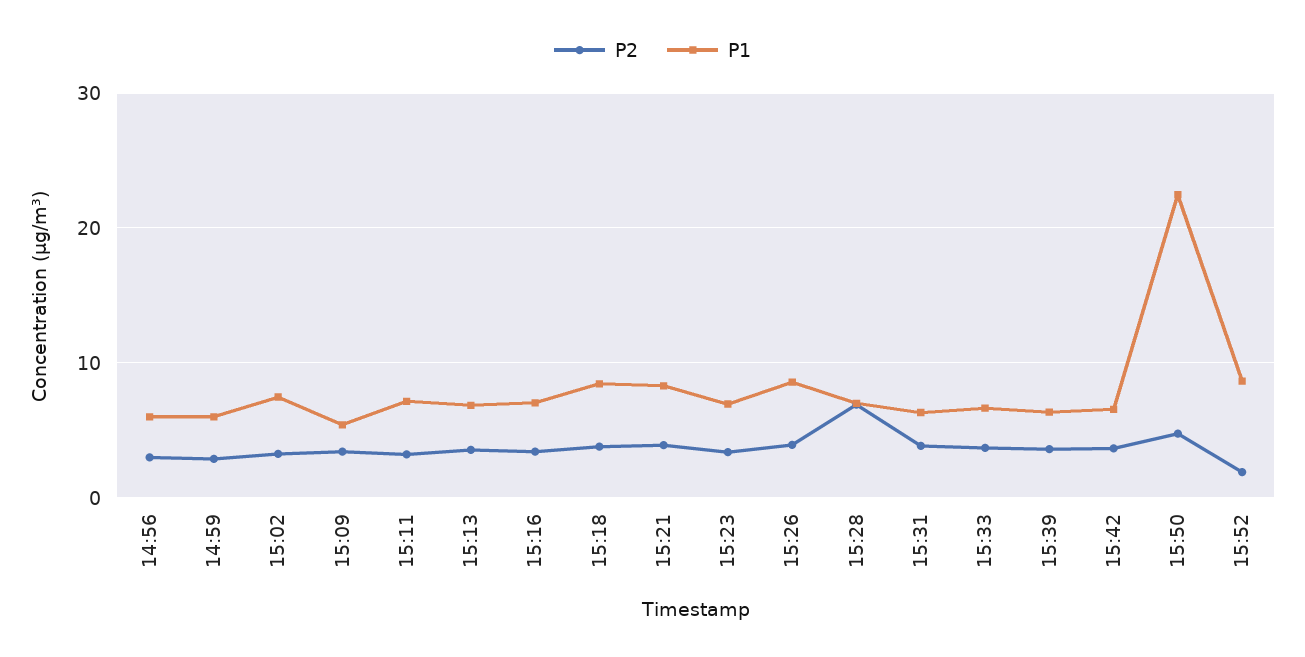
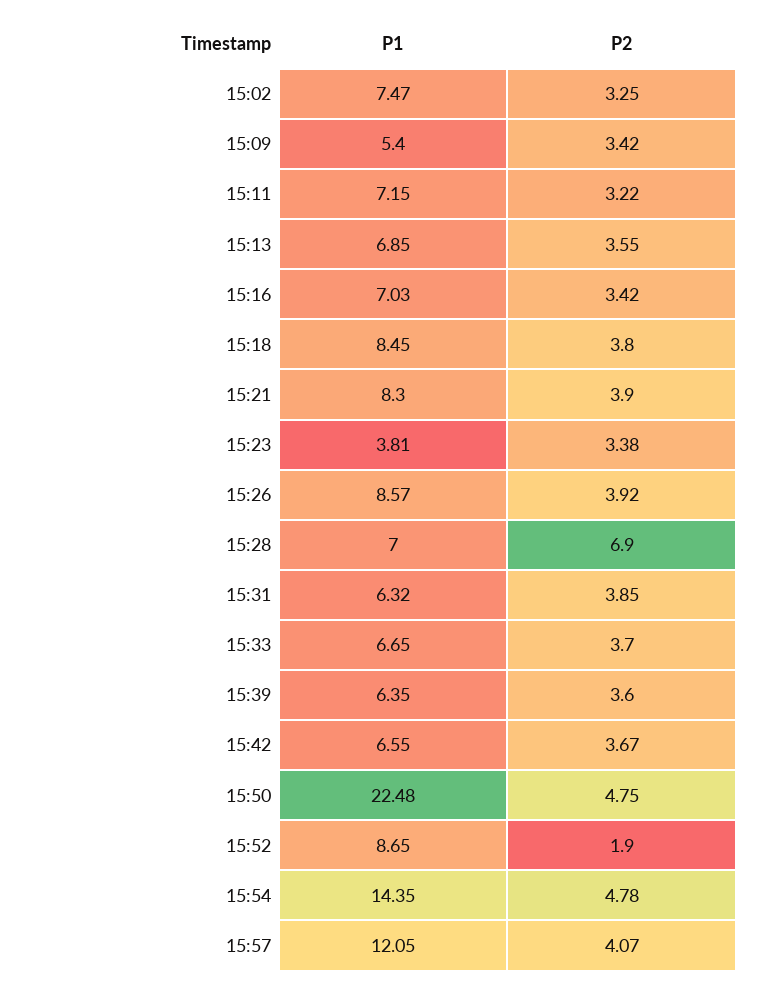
P2, 14:56: 3 -> none
P1, 14:56: 6 -> none
P2, 14:59: 3 -> none
P1, 14:59: 6 -> none
P1, 15:23: 7 -> 3.81
P1, 15:54: none -> 14.35
P2, 15:54: none -> 4.78
P1, 15:57: none -> 12.05
P2, 15:57: none -> 4.07

